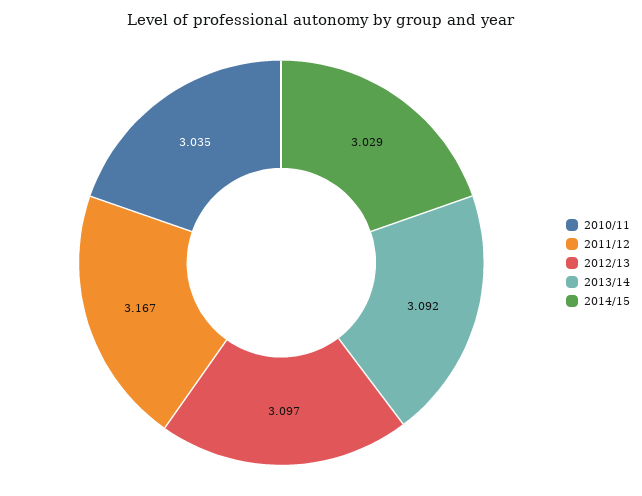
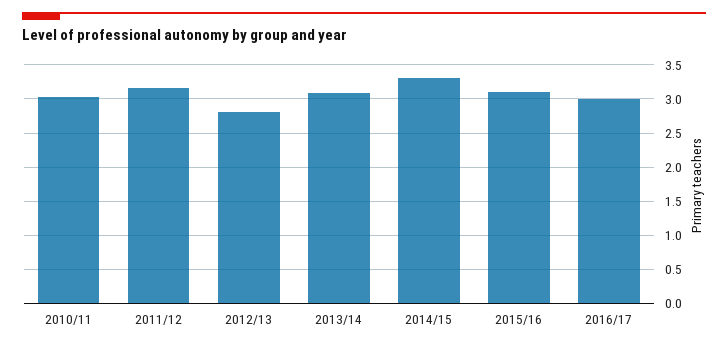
2012/13: 3.097 -> 2.8
2014/15: 3.029 -> 3.3
2015/16: none -> 3.1
2016/17: none -> 3

